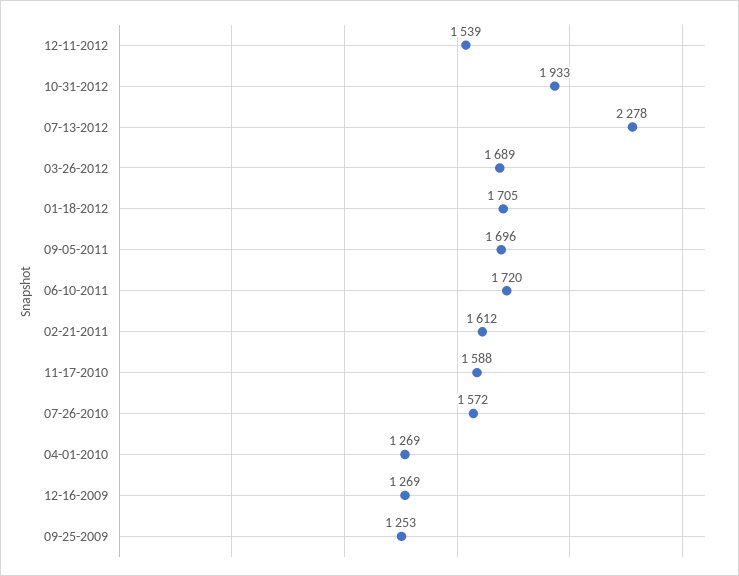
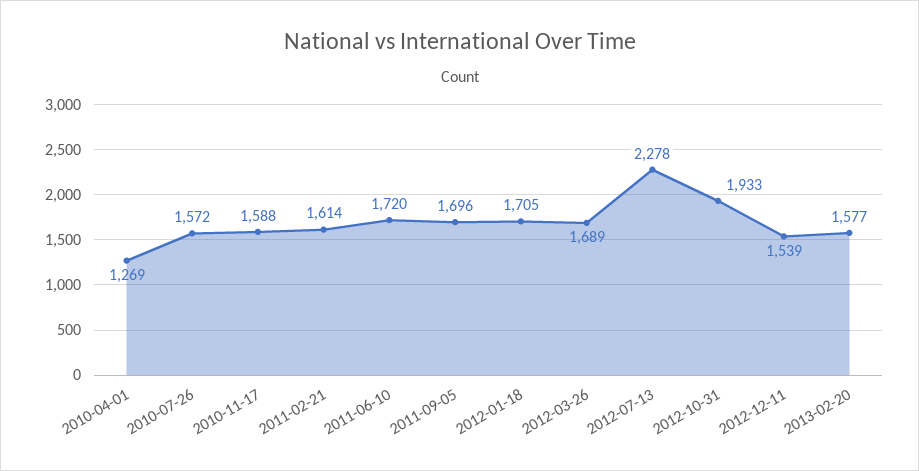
02-21-2011: 1612 -> 1614
12-16-2009: 1269 -> none
09-25-2009: 1253 -> none
2013-02-20: none -> 1577

